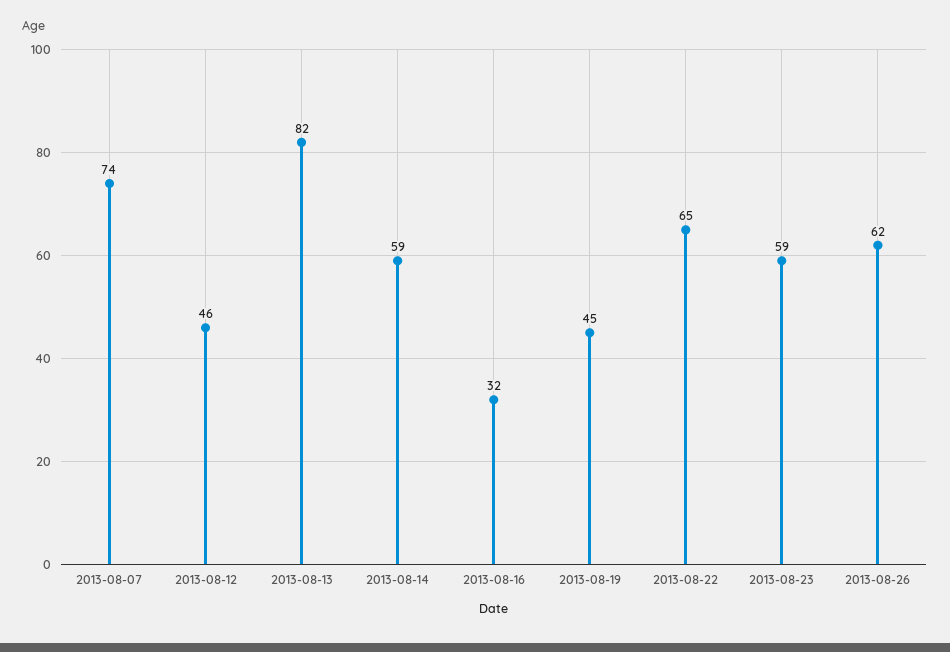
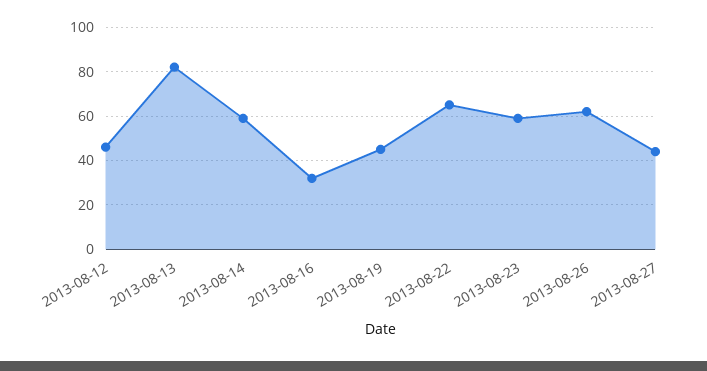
2013-08-07: 74 -> none
2013-08-27: none -> 45

